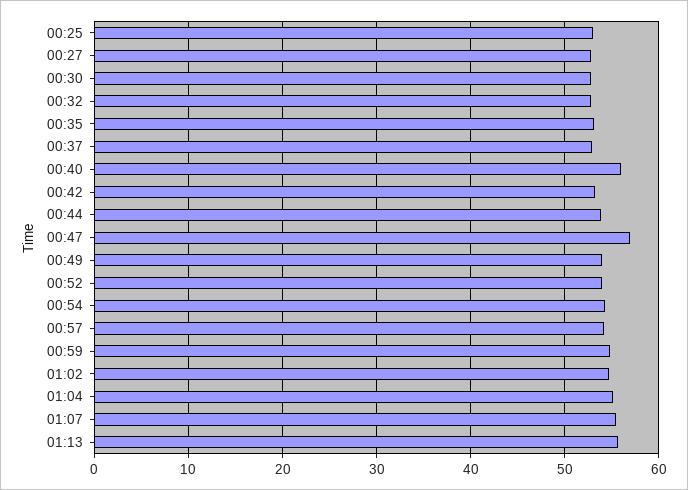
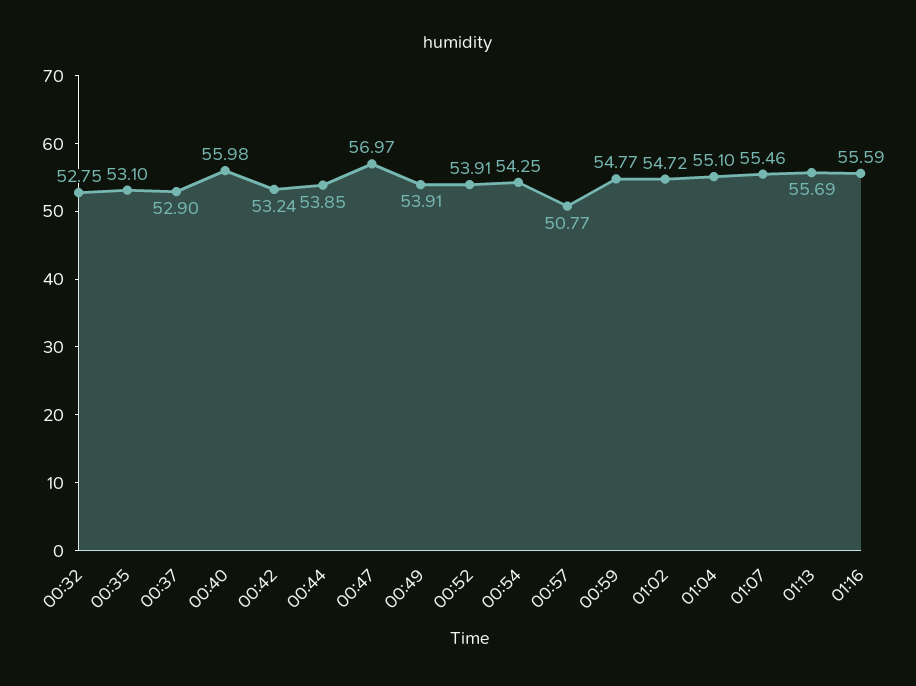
00:25: 53 -> none
00:27: 53 -> none
00:30: 53 -> none
00:57: 54 -> 50.77
01:16: none -> 55.59

